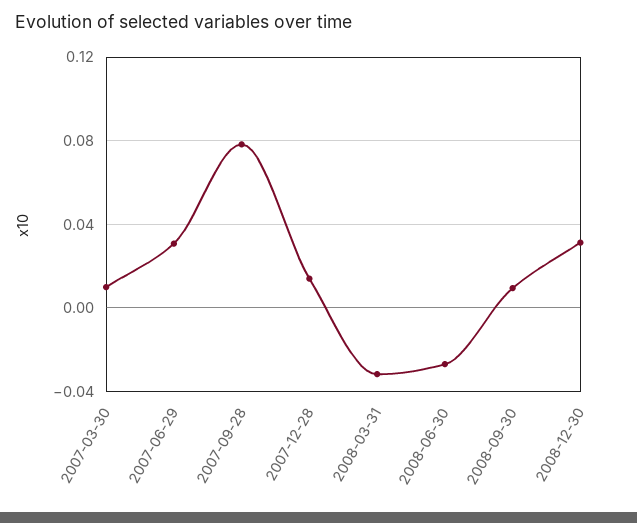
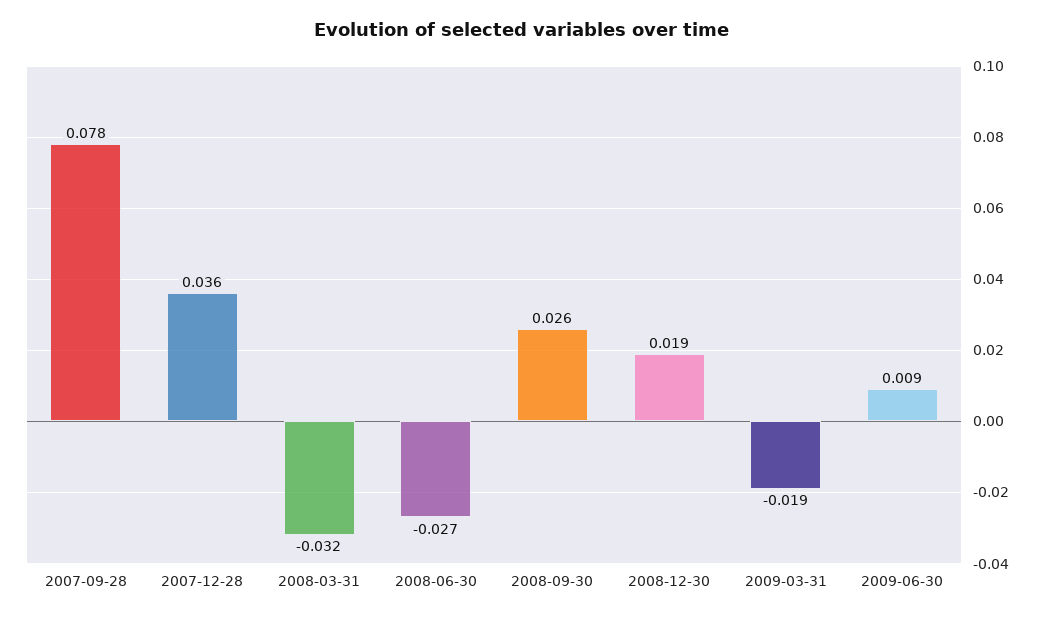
2007-03-30: 0.01 -> none
2007-06-29: 0.03 -> none
2007-12-28: 0.015 -> 0.036
2008-09-30: 0.01 -> 0.026
2008-12-30: 0.03 -> 0.019
2009-03-31: none -> -0.019
2009-06-30: none -> 0.009

